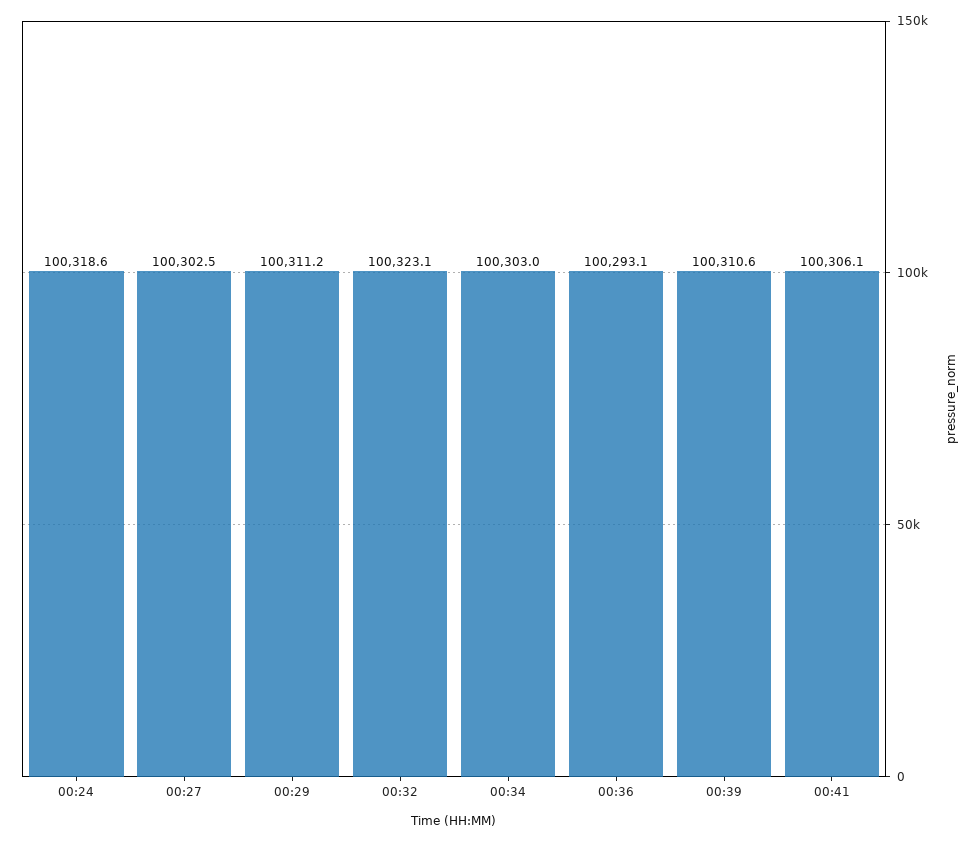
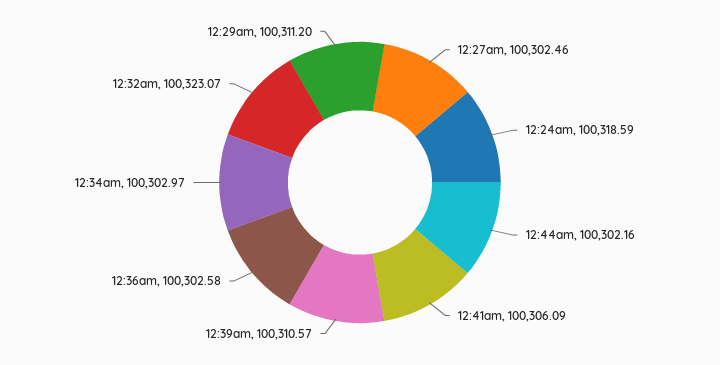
00:36: 100293.1 -> 100302.58
12:44am: none -> 100302.16

